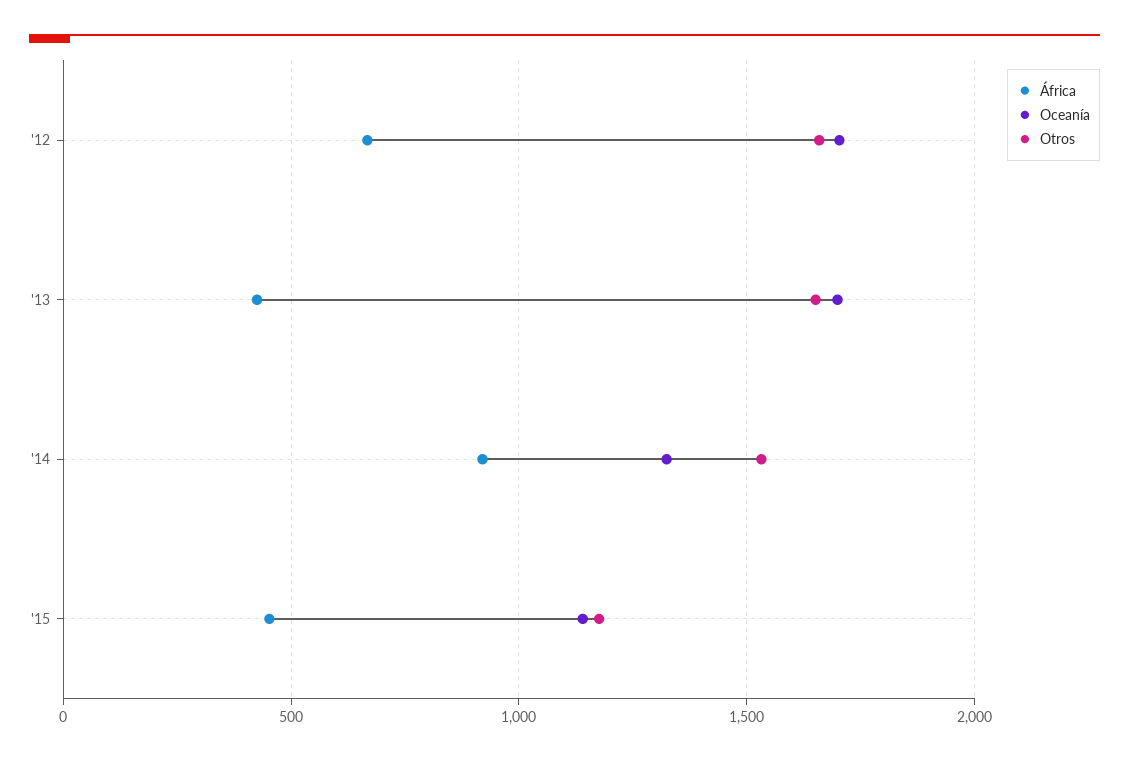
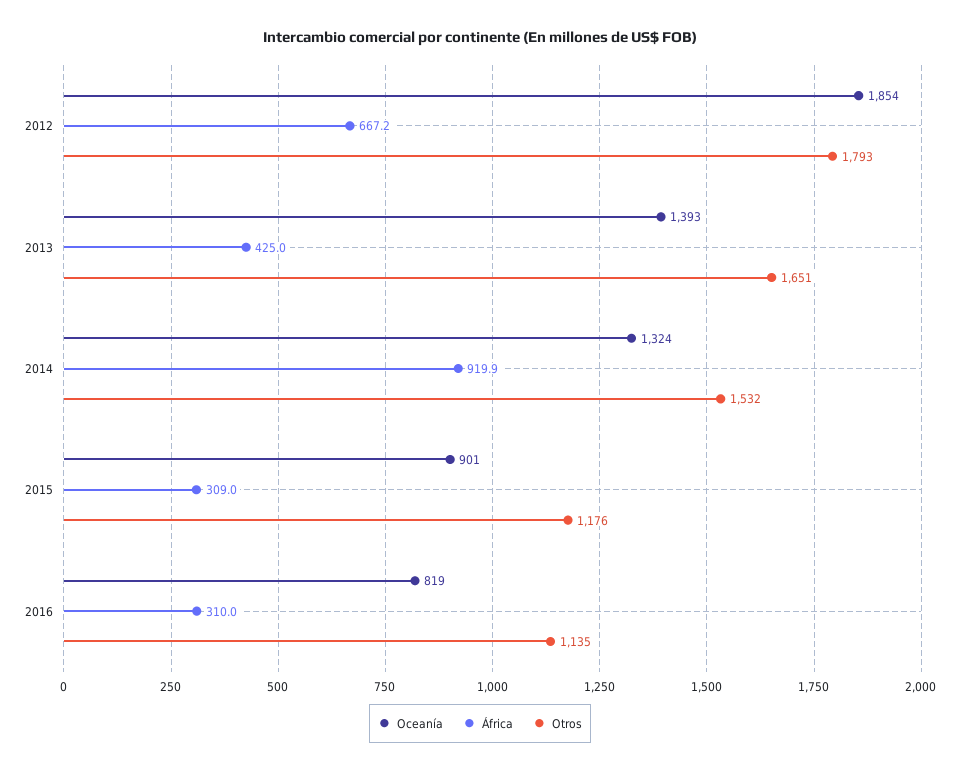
Oceanía, '12: 1700 -> 1854
Otros, '12: 1650 -> 1793
Oceanía, '13: 1700 -> 1393
África, '15: 450 -> 309
Oceanía, '15: 1150 -> 901
Oceanía, 2016: none -> 819
África, 2016: none -> 310
Otros, 2016: none -> 1135

